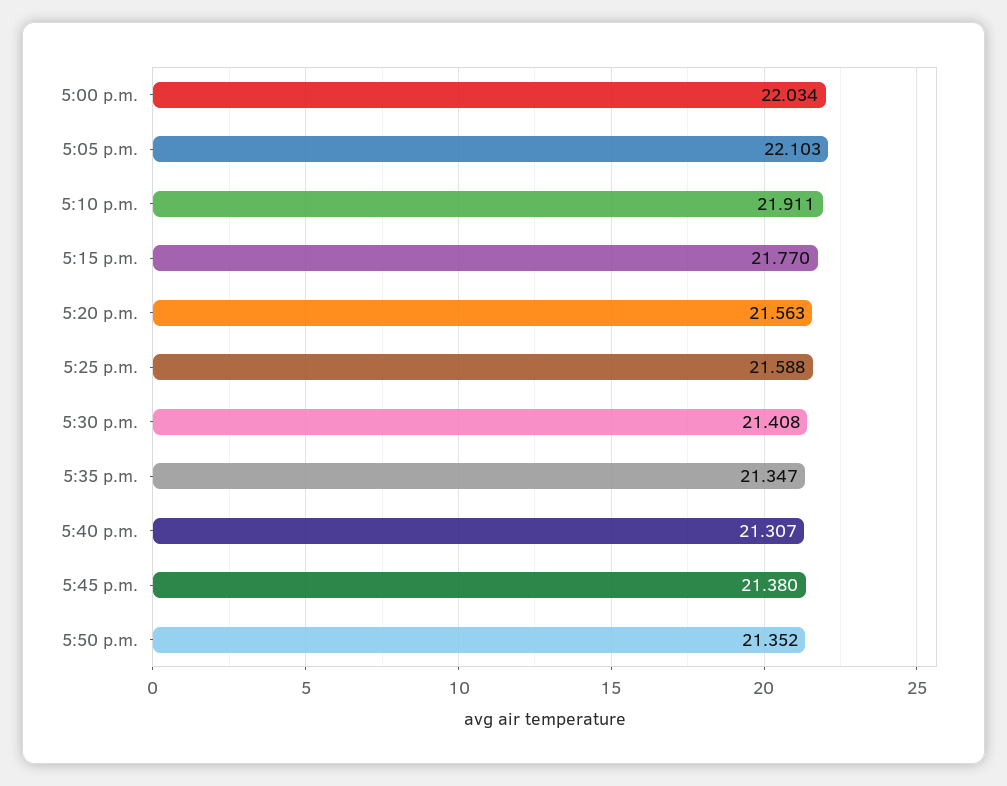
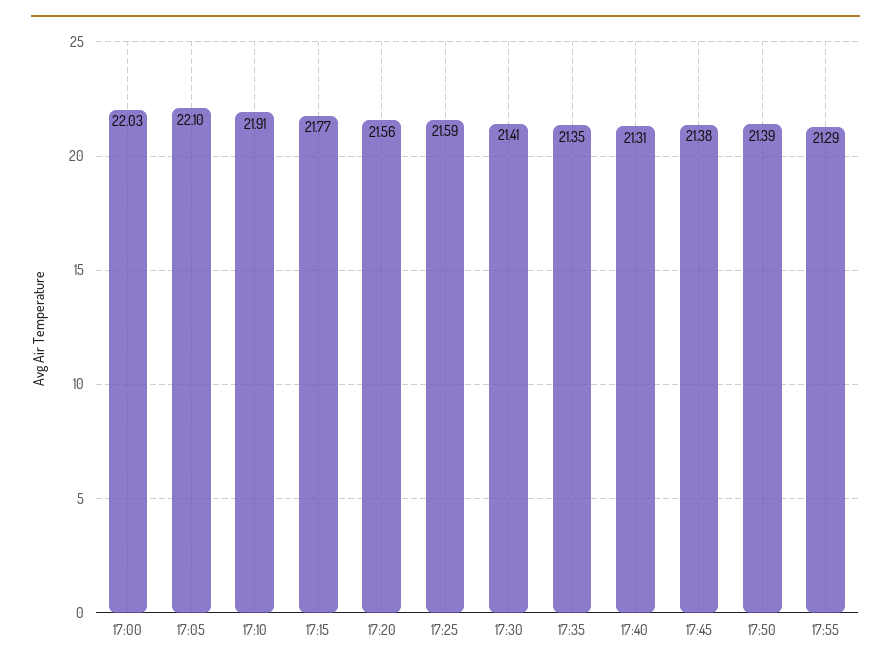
5:50 p.m.: 21.352 -> 21.39
17:55: none -> 21.29

